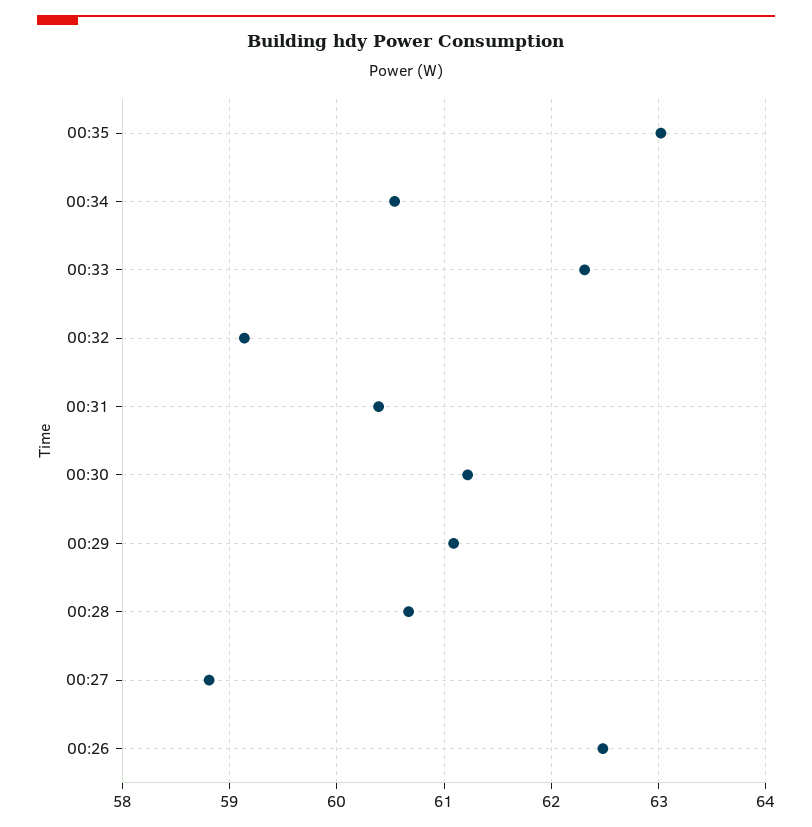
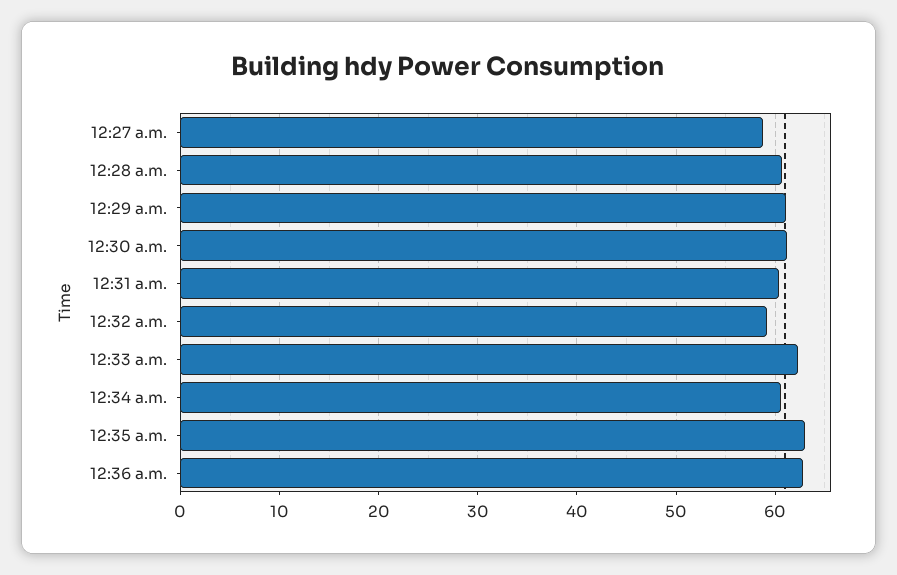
00:26: 62.5 -> none
12:36 a.m.: none -> 63

